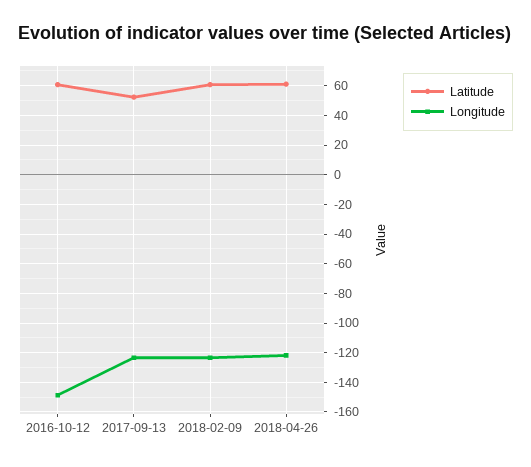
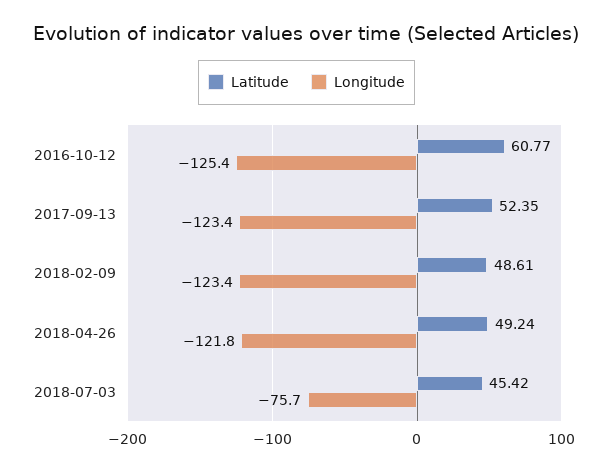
Longitude, 2016-10-12: -150 -> -125.4
Latitude, 2018-02-09: 60 -> 48.61
Latitude, 2018-04-26: 60 -> 49.24
Latitude, 2018-07-03: none -> 45.42
Longitude, 2018-07-03: none -> -75.7

